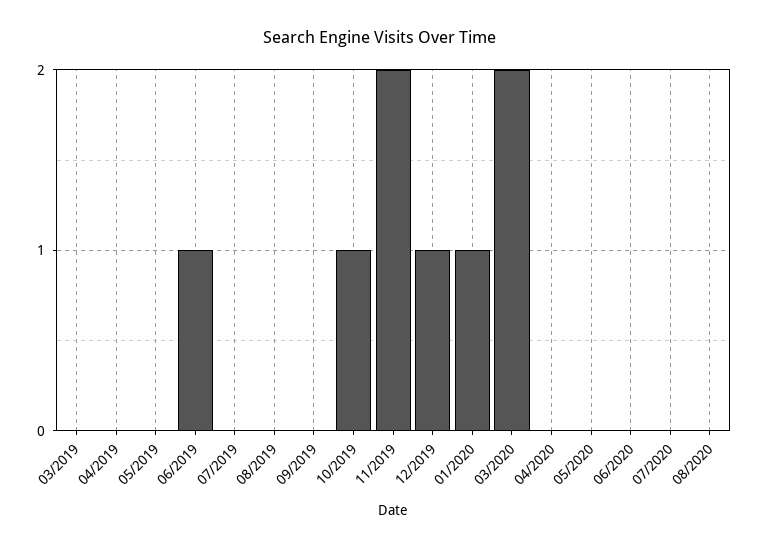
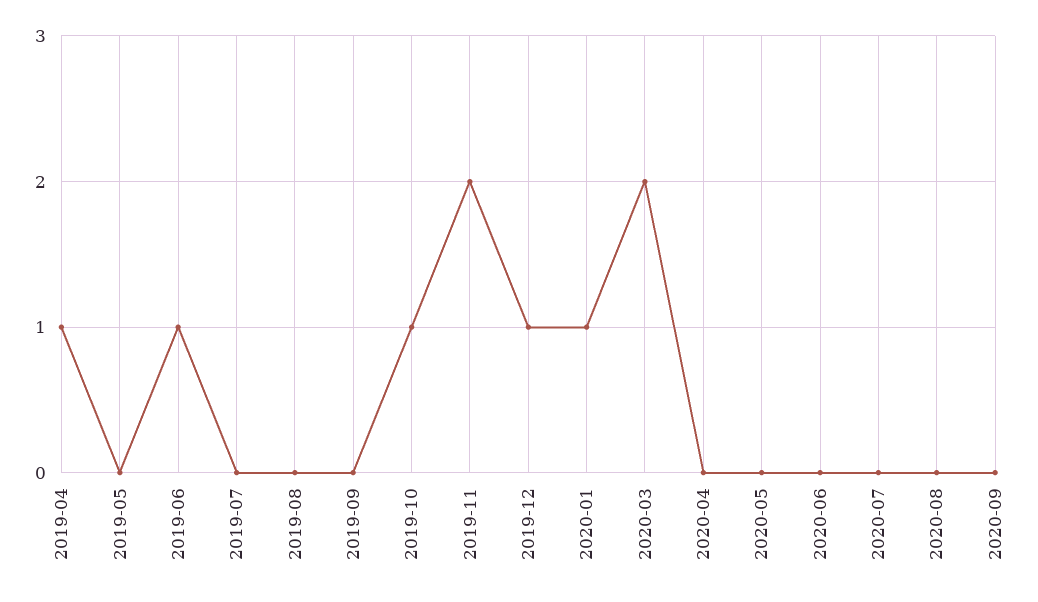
03/2019: 0 -> none
04/2019: 0 -> 1
2020-09: none -> 0

